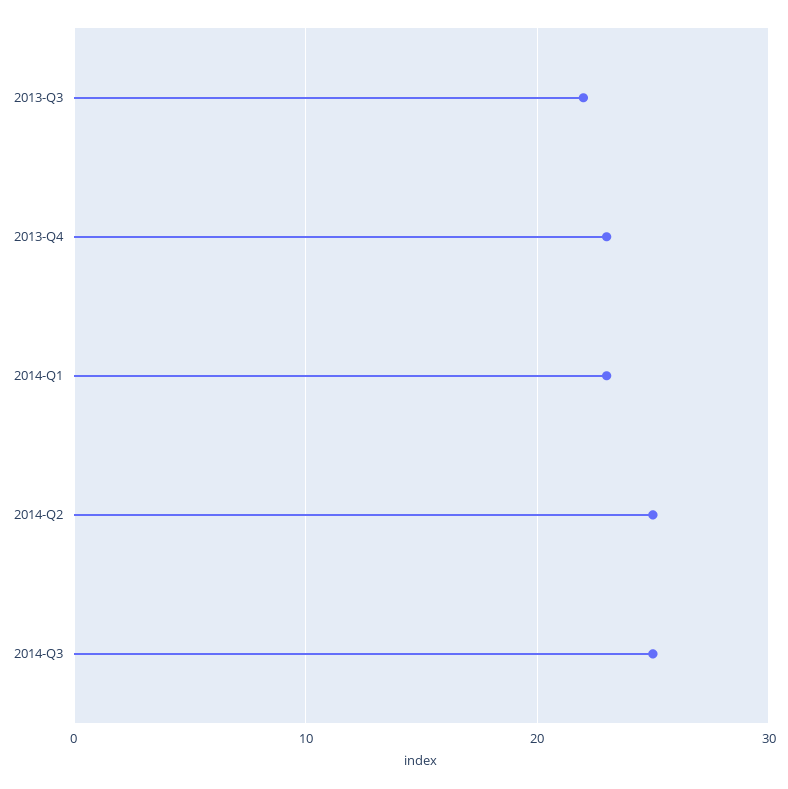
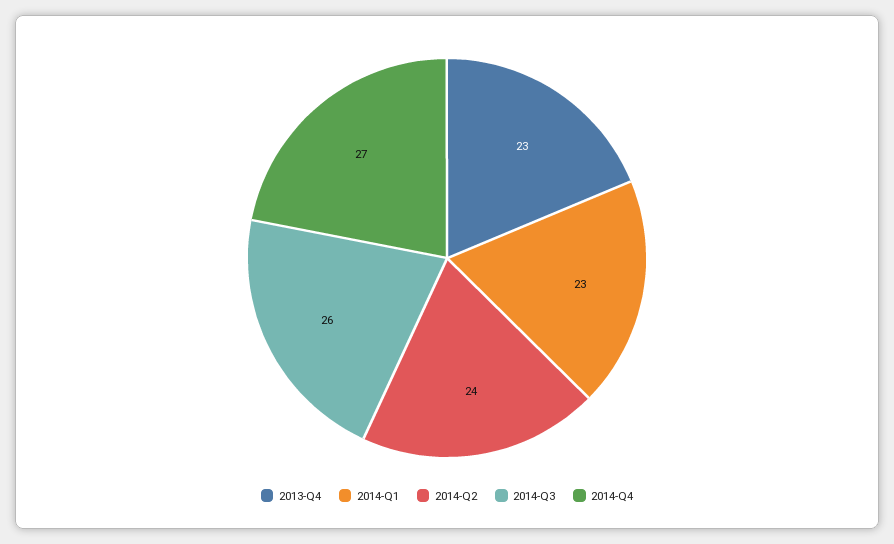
2013-Q3: 22 -> none
2014-Q2: 25 -> 24
2014-Q3: 25 -> 26
2014-Q4: none -> 27

